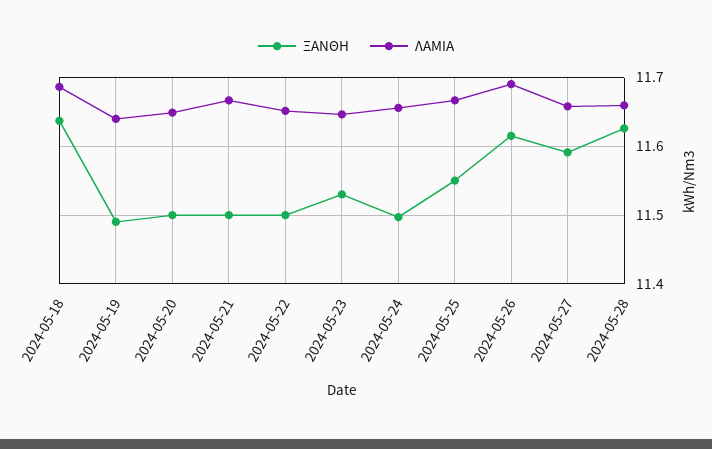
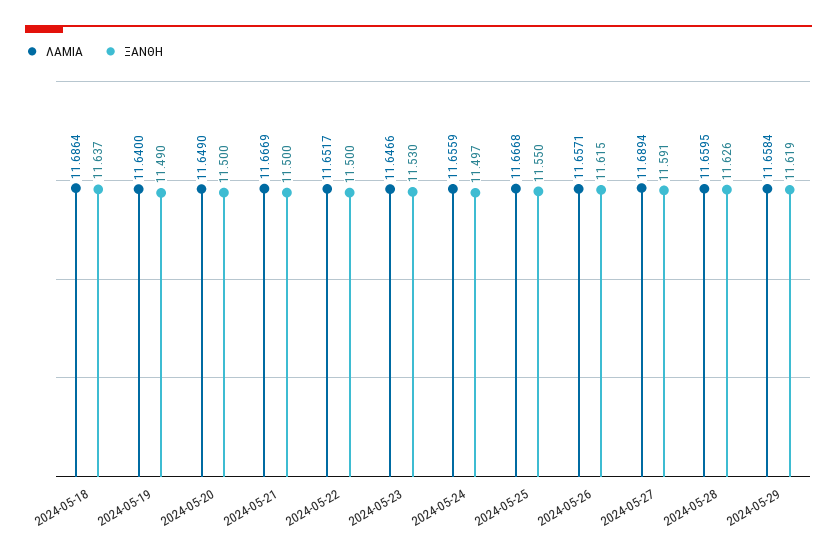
ΛΑΜΙΑ, 2024-05-26: 11.69 -> 11.6571
ΛΑΜΙΑ, 2024-05-27: 11.66 -> 11.6894
ΛΑΜΙΑ, 2024-05-29: none -> 11.6584
ΞΑΝΘΗ, 2024-05-29: none -> 11.619

